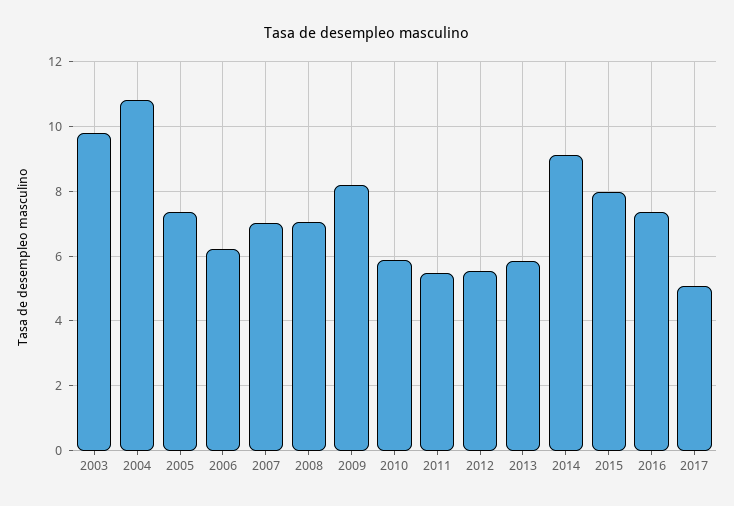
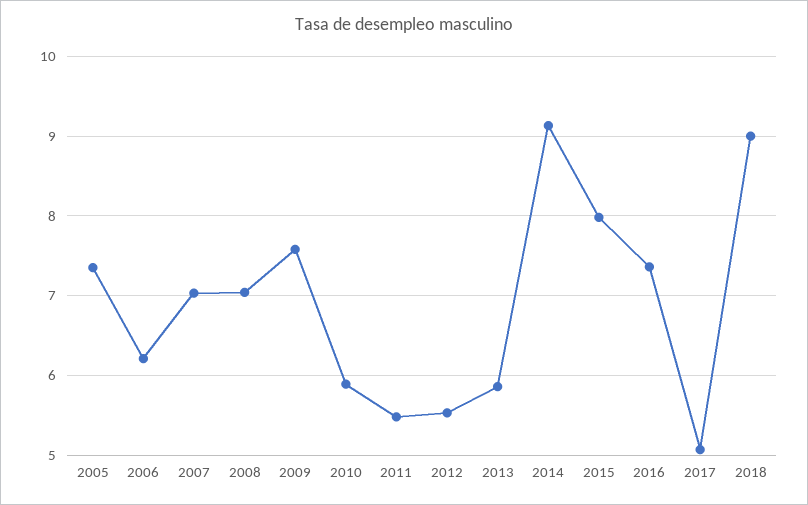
2003: 9.8 -> none
2004: 10.8 -> none
2009: 8.2 -> 7.6
2018: none -> 9

